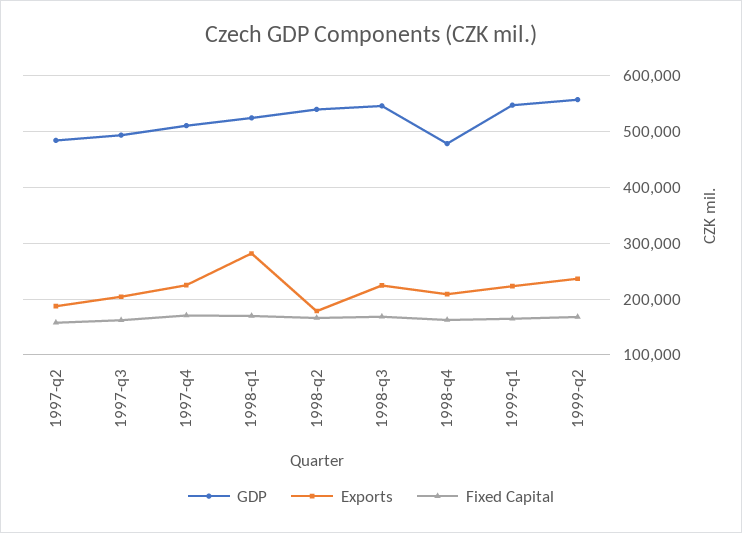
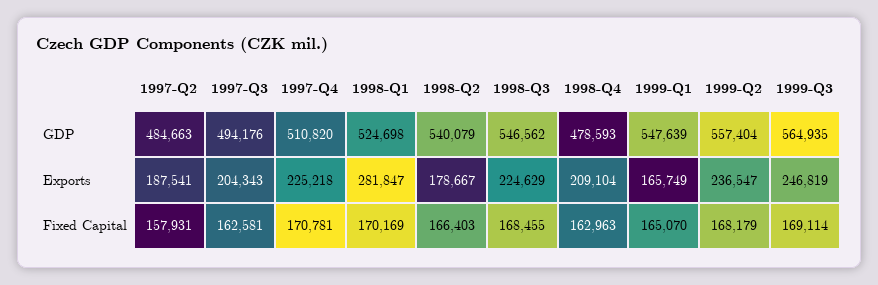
Exports, 1999-q1: 220000 -> 165749
GDP, 1999-Q3: none -> 564935
Exports, 1999-Q3: none -> 246819
Fixed Capital, 1999-Q3: none -> 169114

